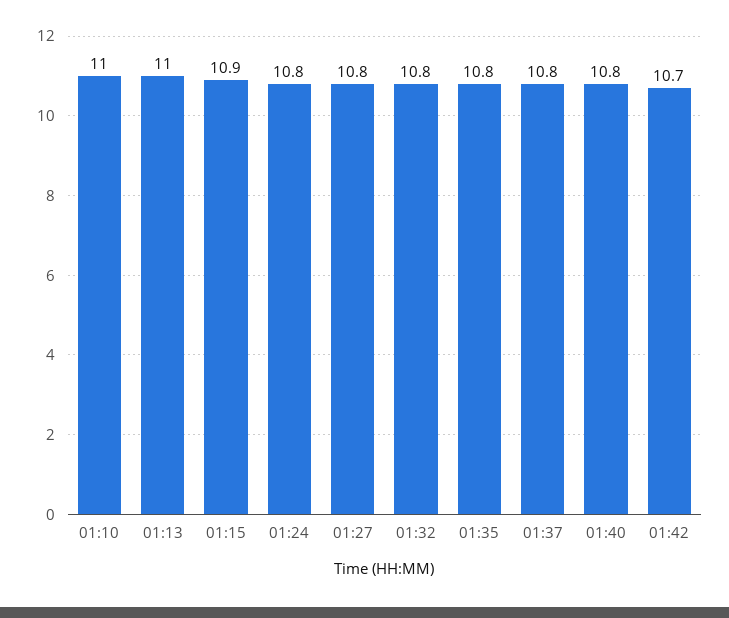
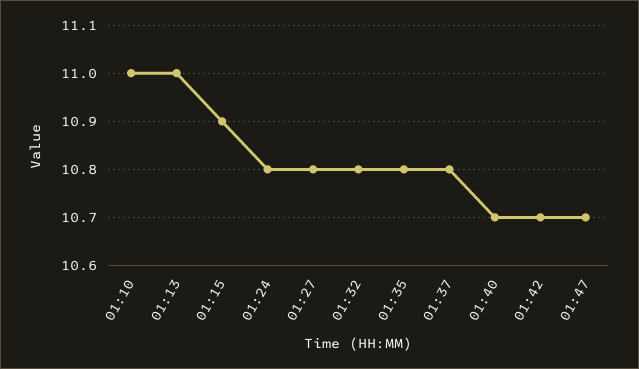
01:40: 10.8 -> 10.7
01:47: none -> 10.7

